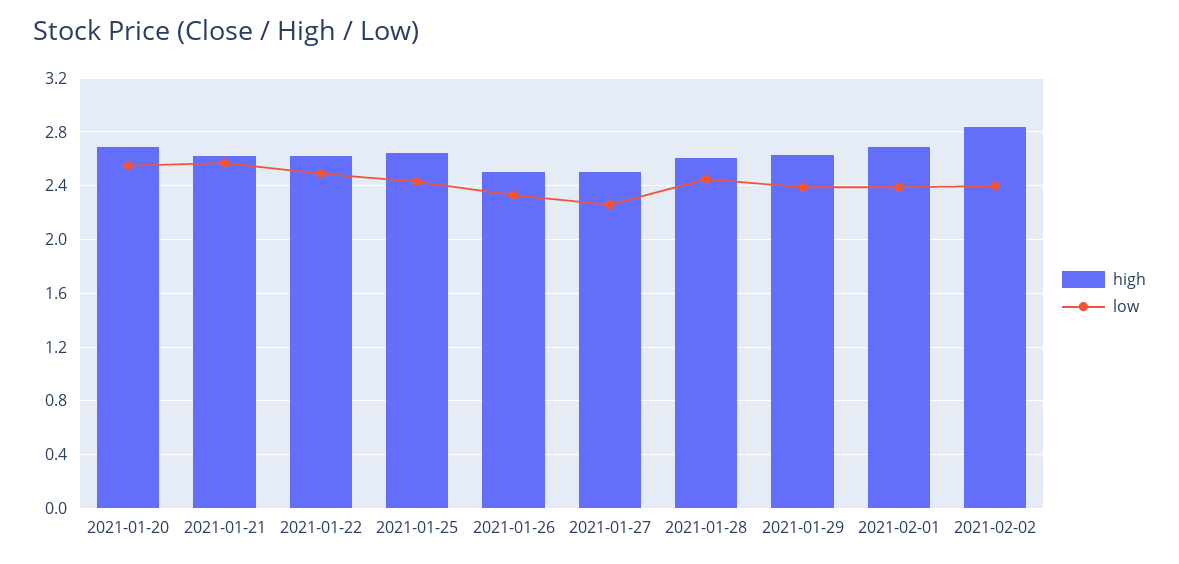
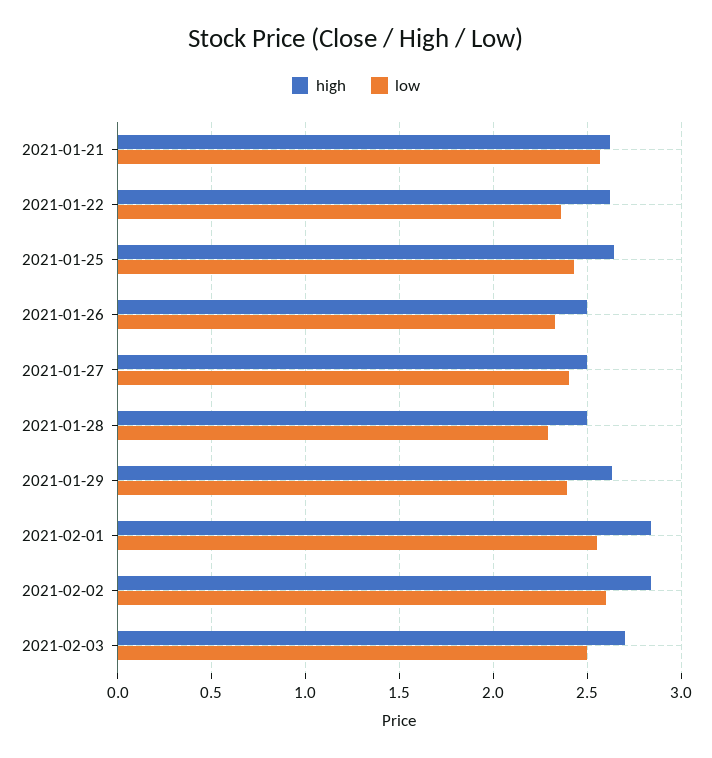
high, 2021-01-20: 2.7 -> none
low, 2021-01-20: 2.55 -> none
low, 2021-01-22: 2.5 -> 2.35
low, 2021-01-27: 2.25 -> 2.4
high, 2021-01-28: 2.6 -> 2.5
low, 2021-01-28: 2.45 -> 2.3
high, 2021-02-01: 2.7 -> 2.85
low, 2021-02-01: 2.4 -> 2.55
low, 2021-02-02: 2.4 -> 2.6
high, 2021-02-03: none -> 2.7
low, 2021-02-03: none -> 2.5

